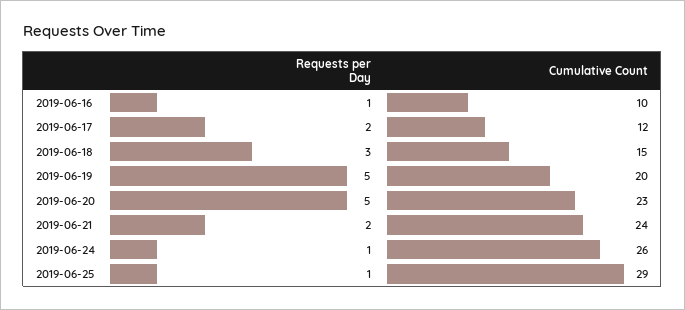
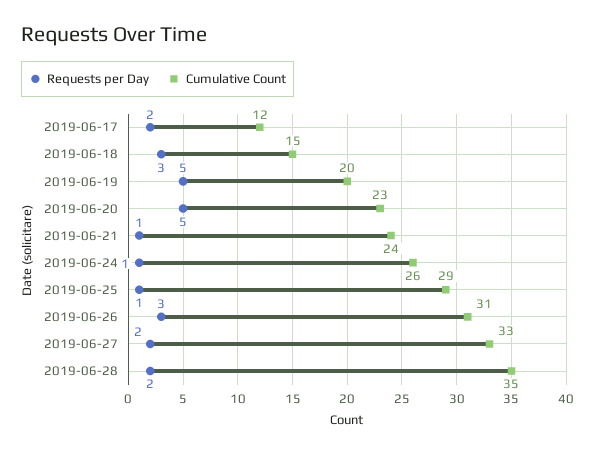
Requests per Day, 2019-06-16: 1 -> none
Cumulative Count, 2019-06-16: 10 -> none
Requests per Day, 2019-06-21: 2 -> 1
Requests per Day, 2019-06-26: none -> 3
Cumulative Count, 2019-06-26: none -> 31
Requests per Day, 2019-06-27: none -> 2
Cumulative Count, 2019-06-27: none -> 33
Requests per Day, 2019-06-28: none -> 2
Cumulative Count, 2019-06-28: none -> 35

